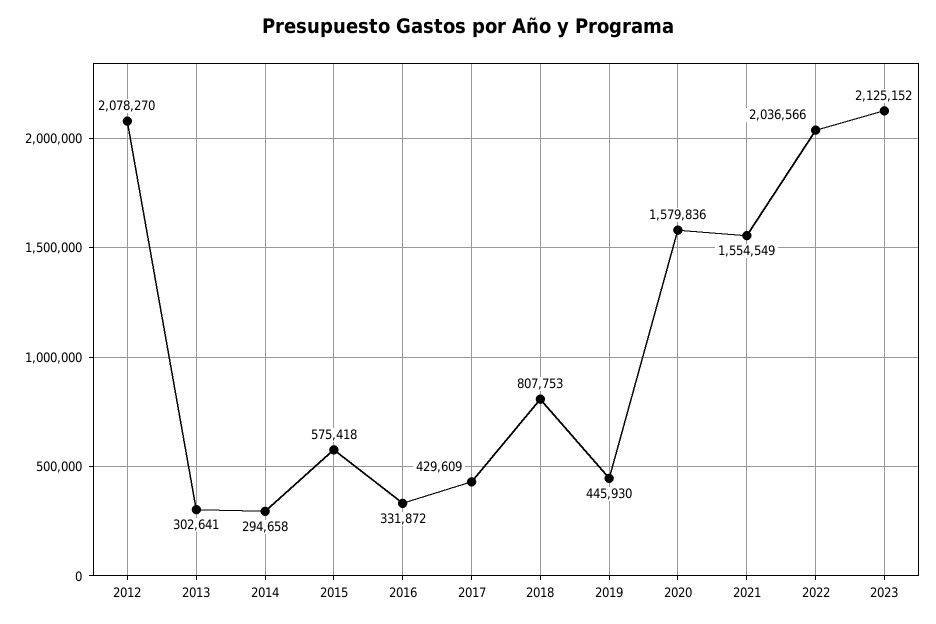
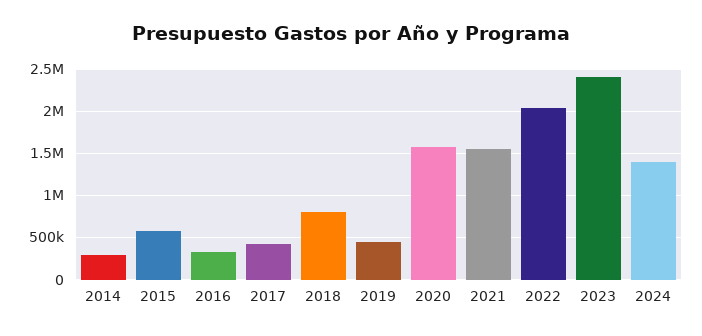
2012: 2078270 -> none
2013: 302641 -> none
2023: 2125152 -> 2400000
2024: none -> 1400000

